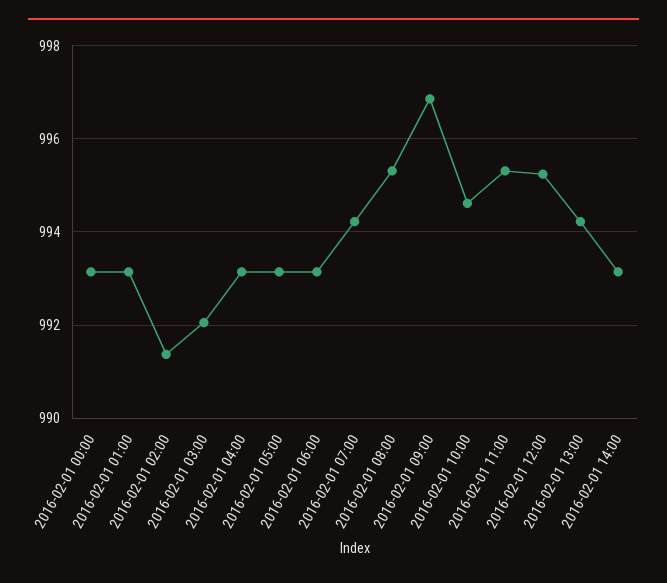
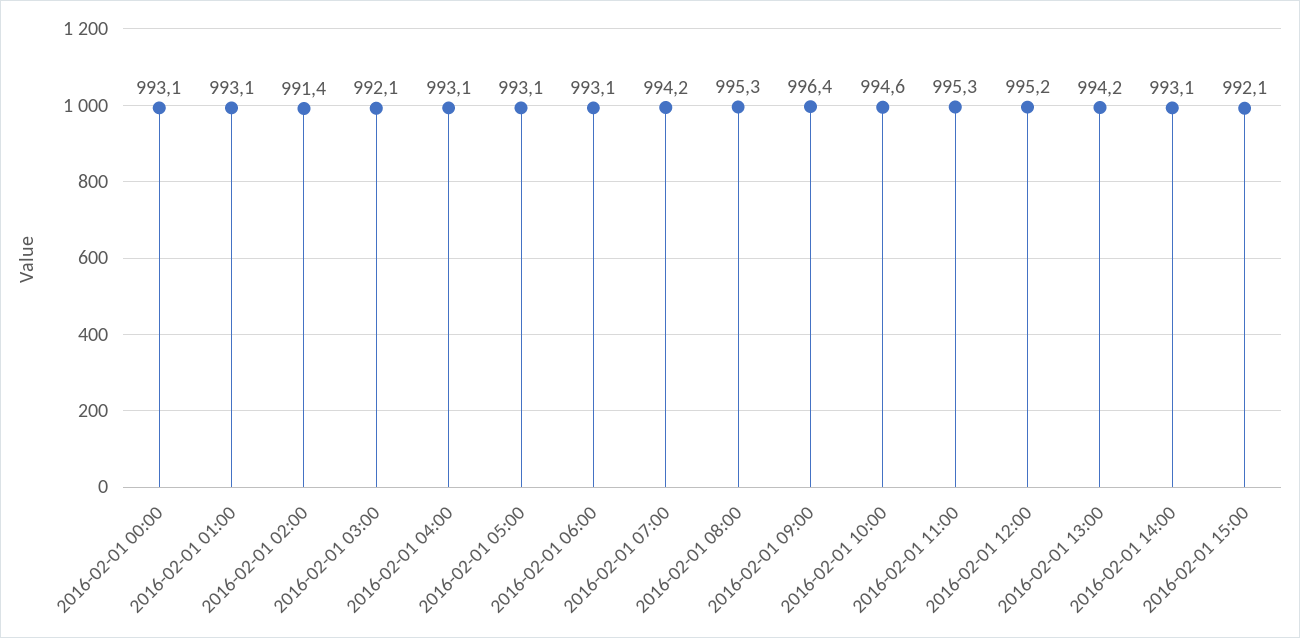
2016-02-01 09:00: 996.8 -> 996.4
2016-02-01 15:00: none -> 992.1

